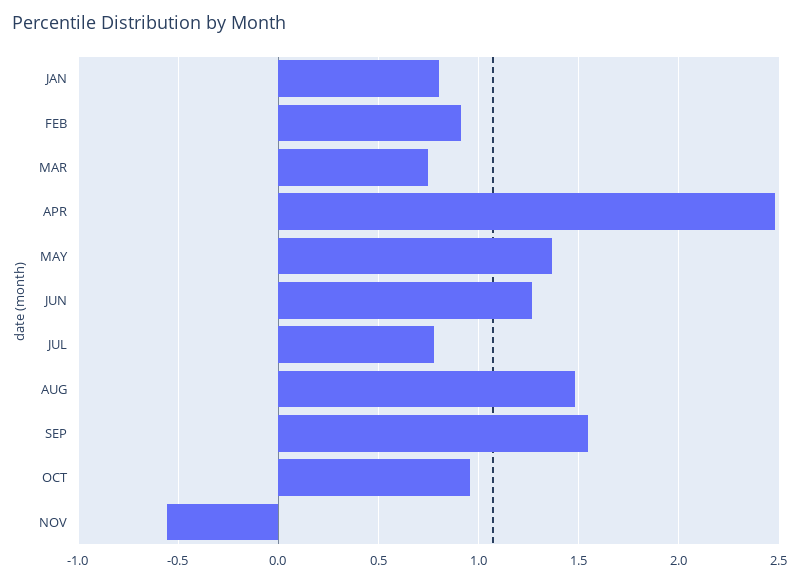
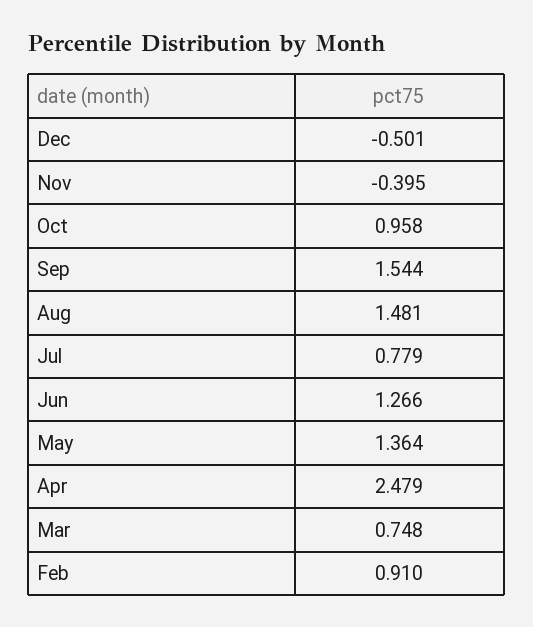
JAN: 0.8 -> none
NOV: -0.55 -> -0.395
Dec: none -> -0.501

